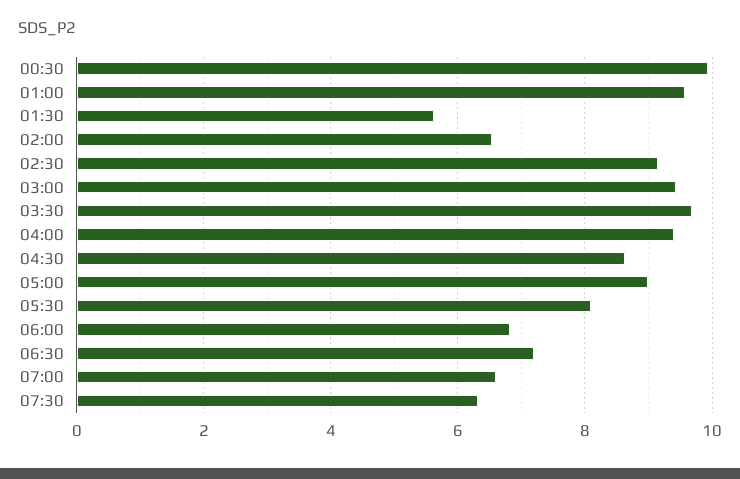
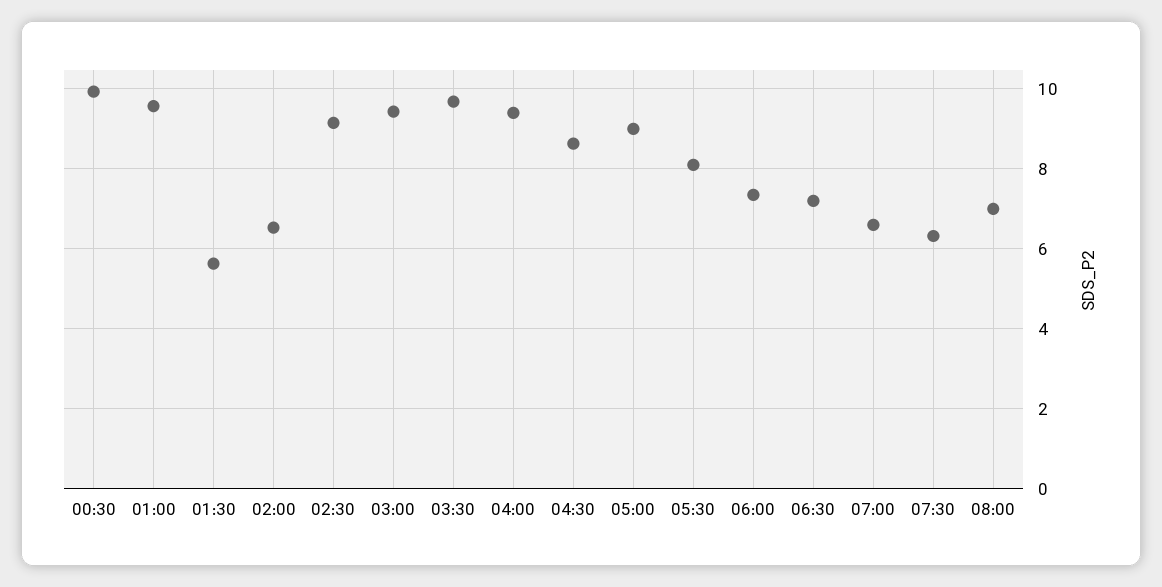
06:00: 6.8 -> 7.4
08:00: none -> 7

